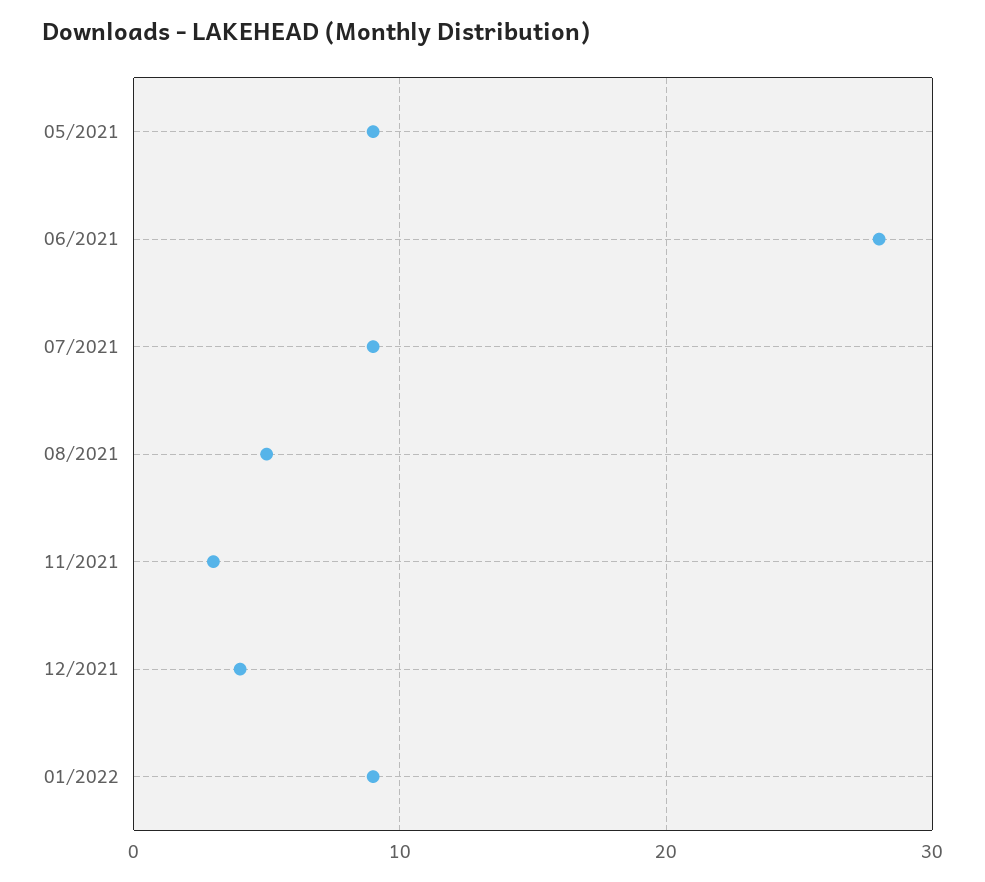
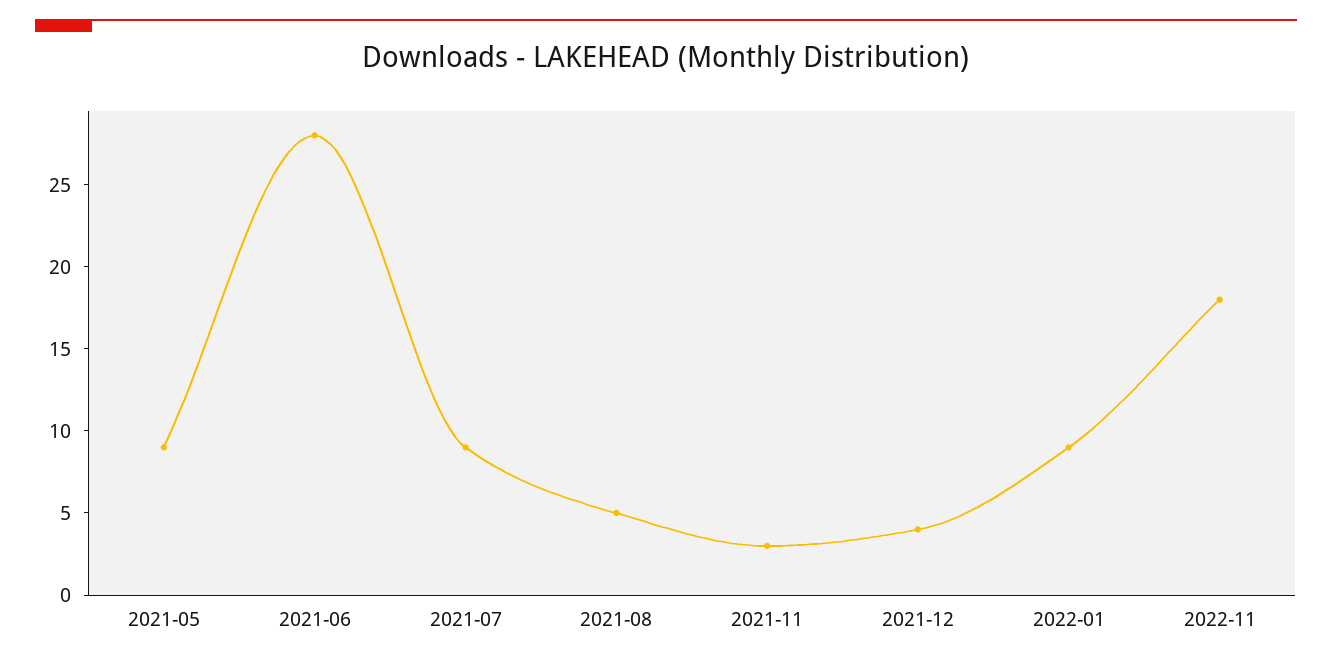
2022-11: none -> 18

